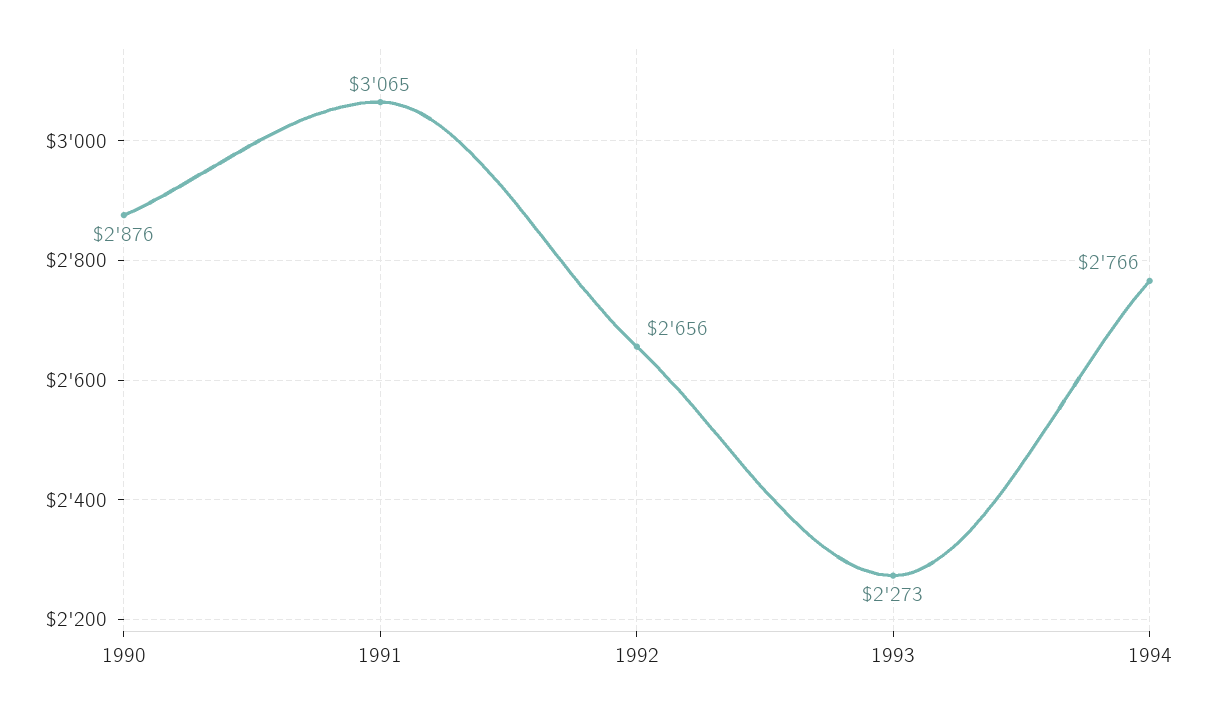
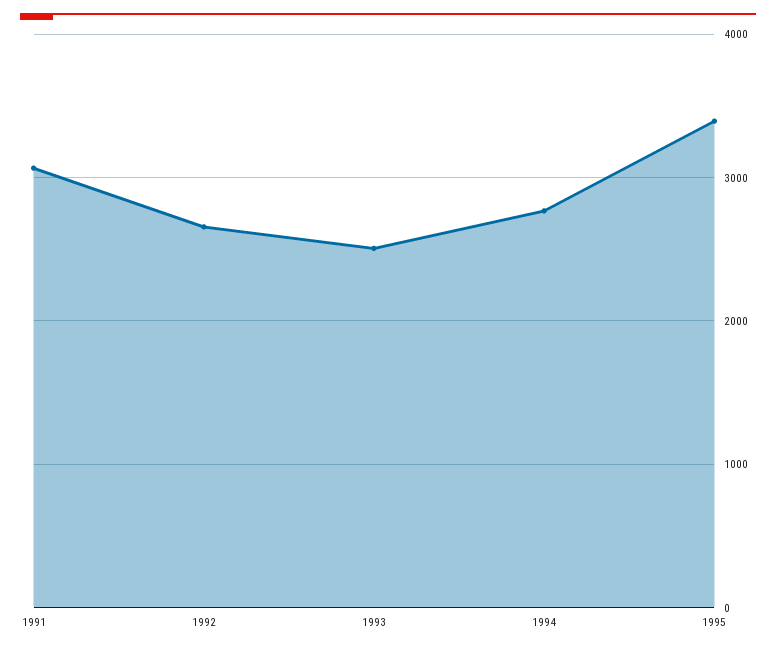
1990: 2876 -> none
1993: 2273 -> 2500
1995: none -> 3400

